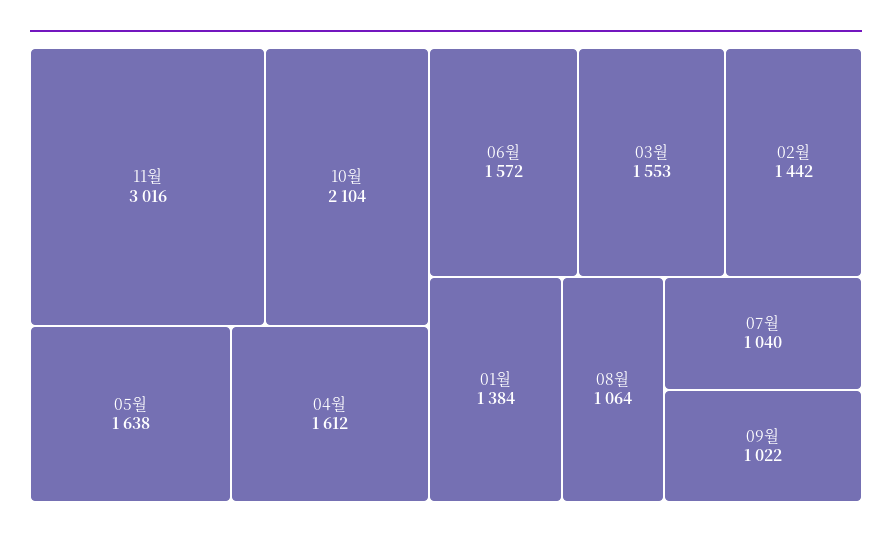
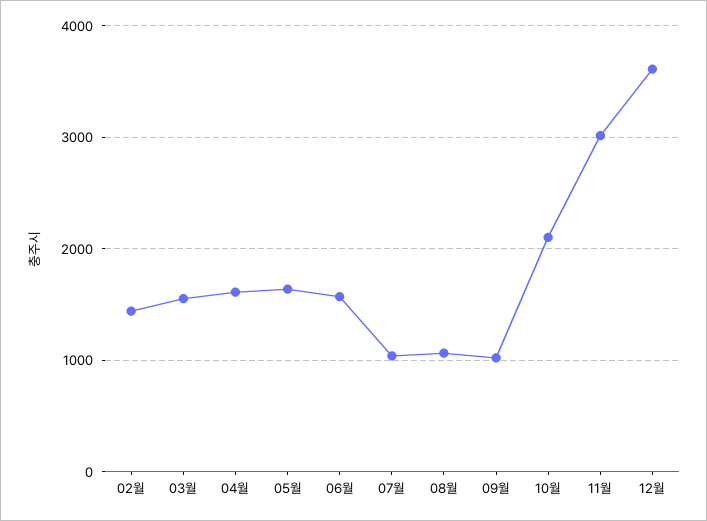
01월: 1384 -> none
12월: none -> 3600

